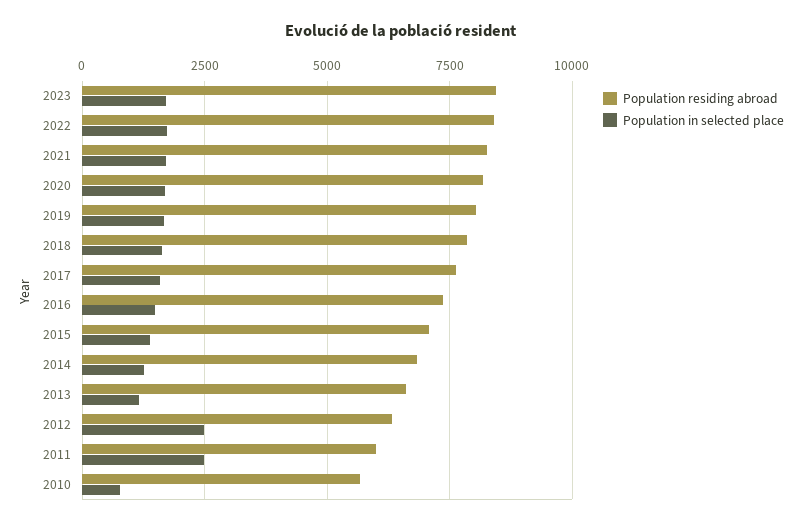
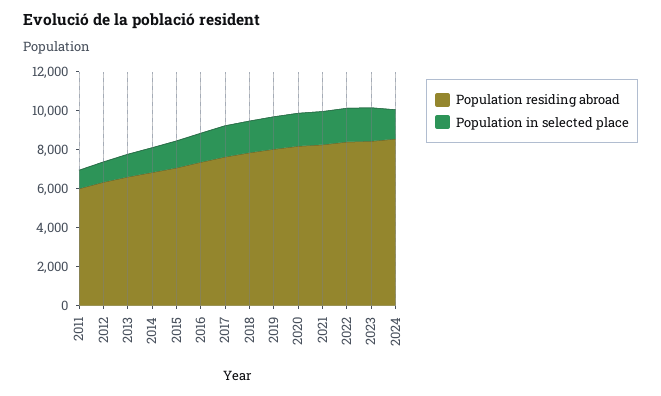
Population in selected place, 2012: 2500 -> 1000
Population in selected place, 2011: 2500 -> 1000
Population residing abroad, 2010: 5750 -> none
Population in selected place, 2010: 750 -> none
Population residing abroad, 2024: none -> 8500
Population in selected place, 2024: none -> 1500

